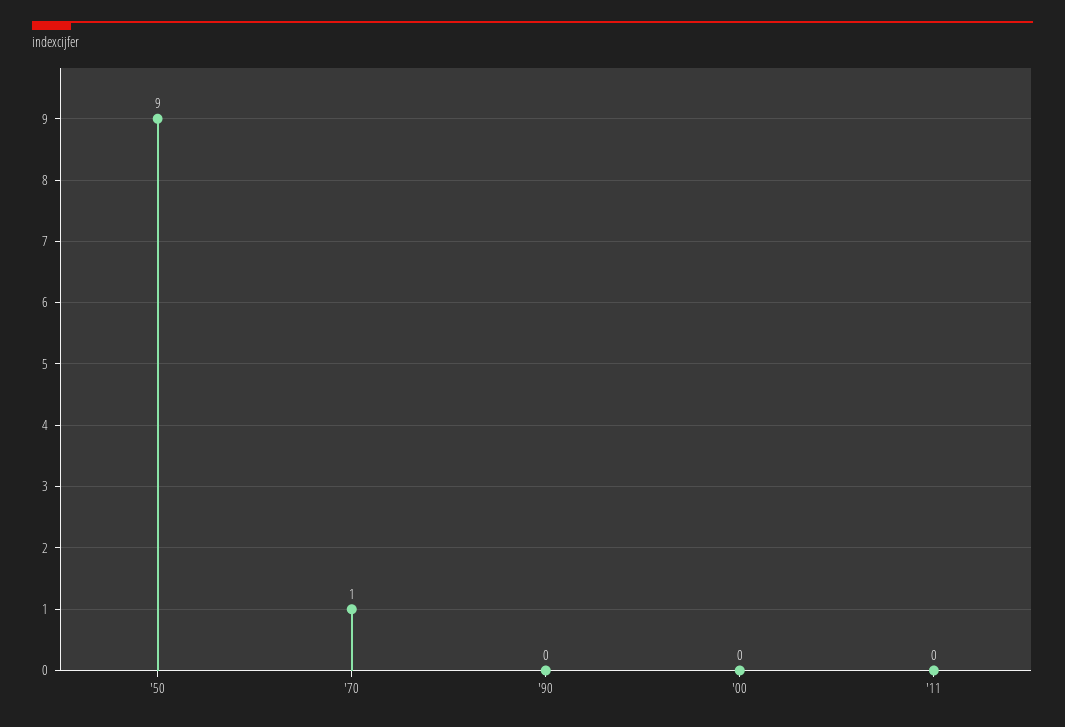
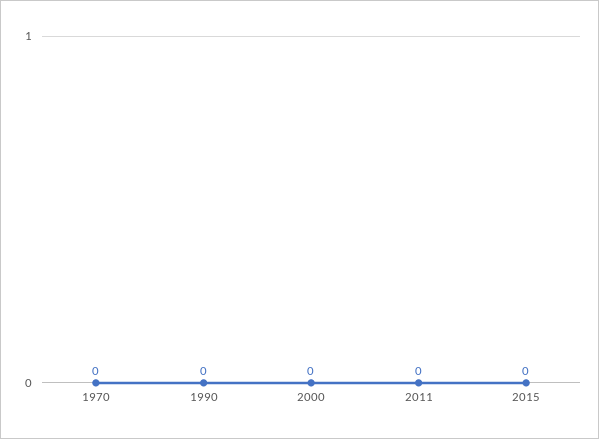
'50: 9 -> none
'70: 1 -> 0
2015: none -> 0

